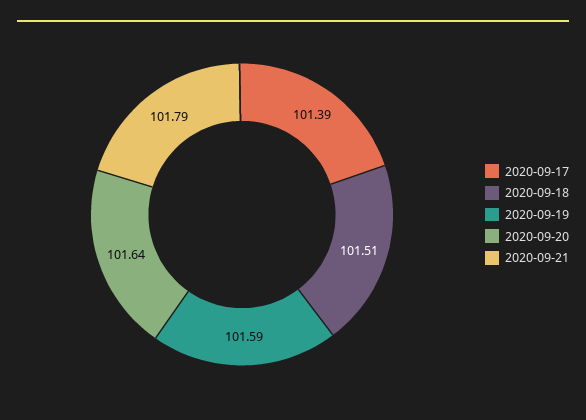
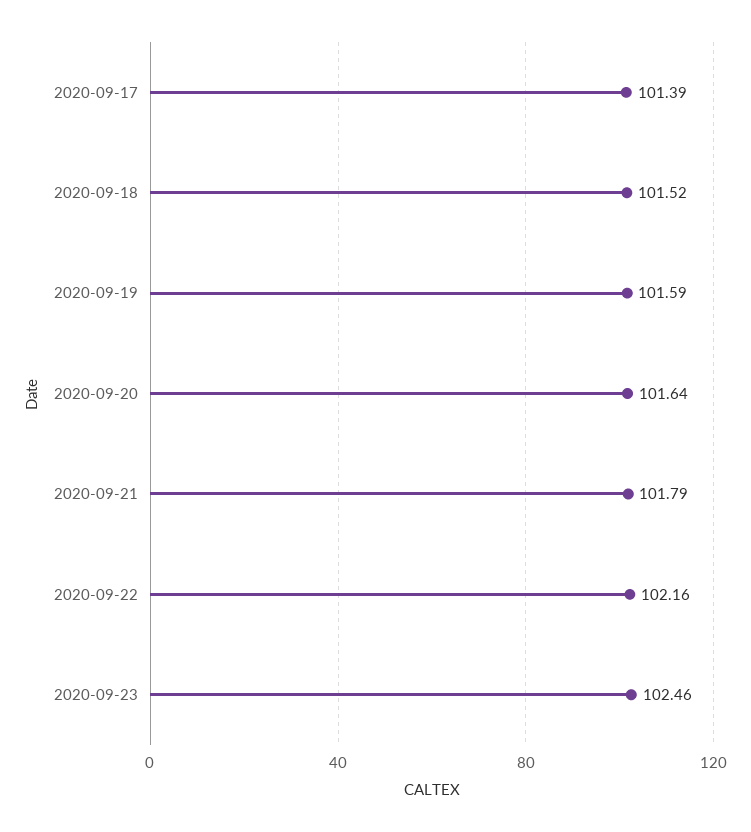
2020-09-18: 101.51 -> 101.52
2020-09-22: none -> 102.16
2020-09-23: none -> 102.46

